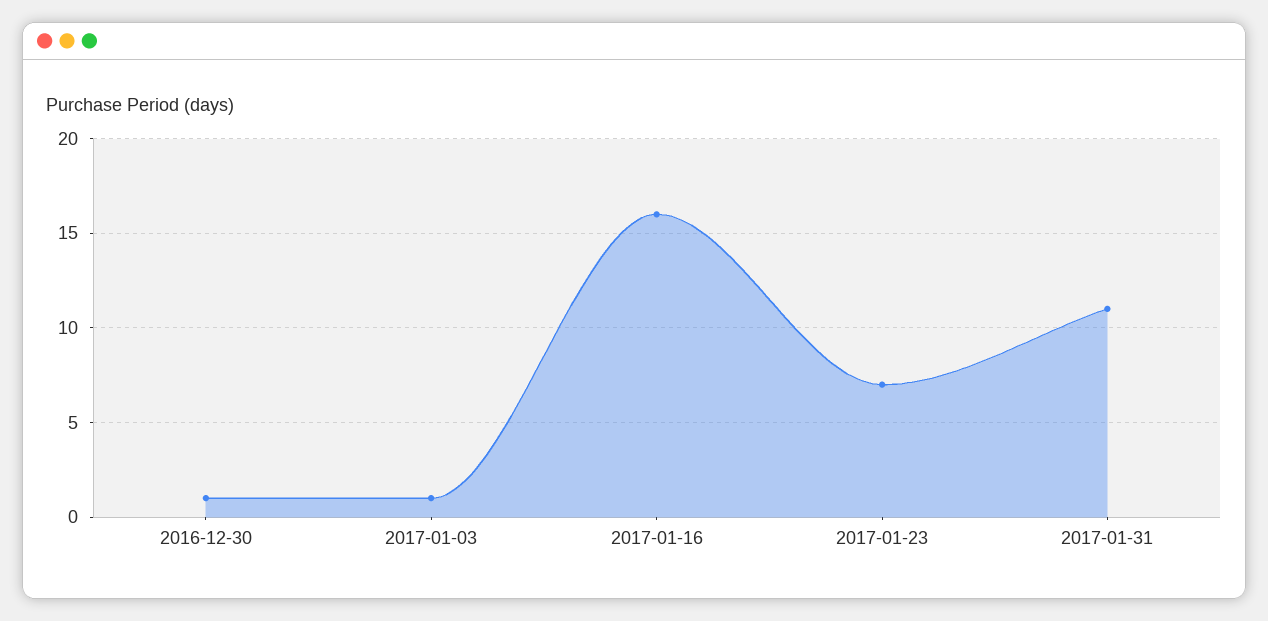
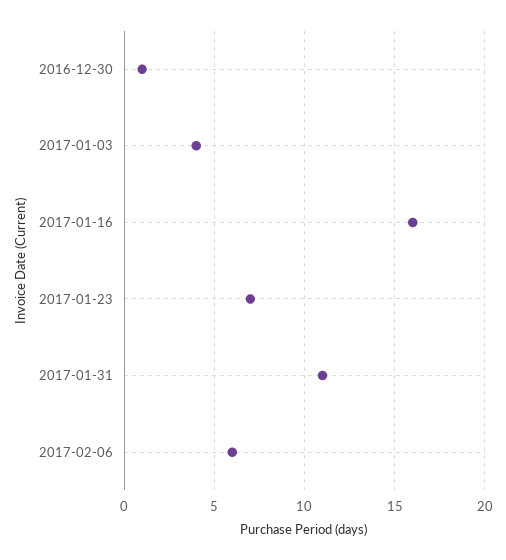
2017-01-03: 1 -> 4
2017-02-06: none -> 6

